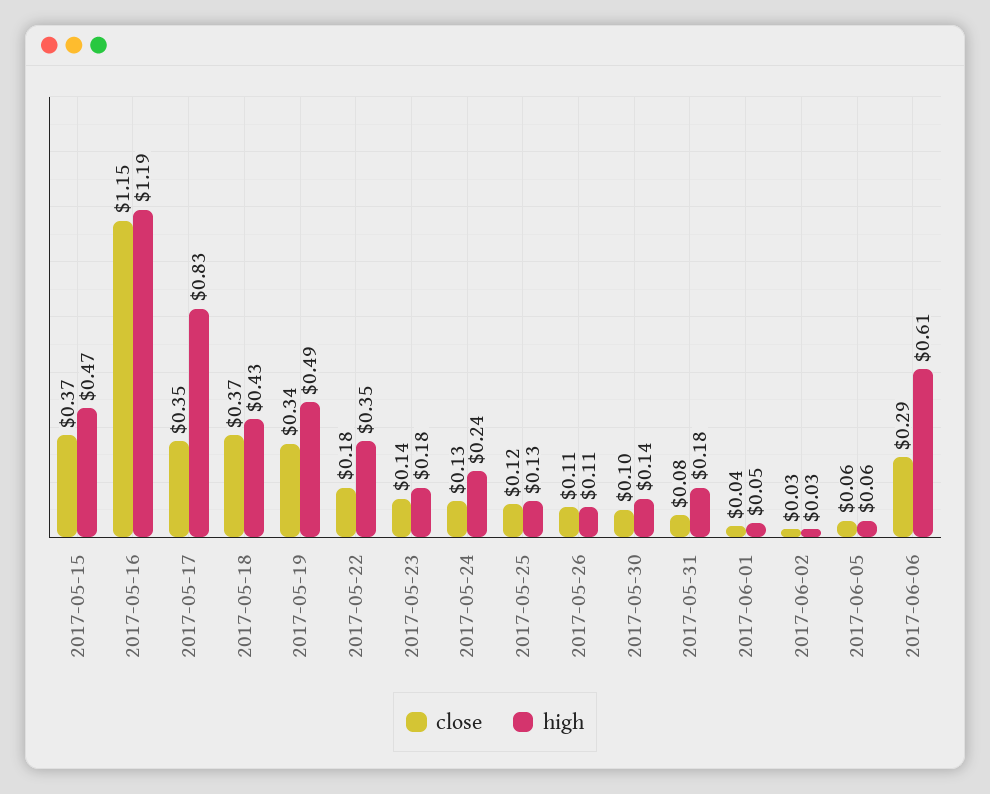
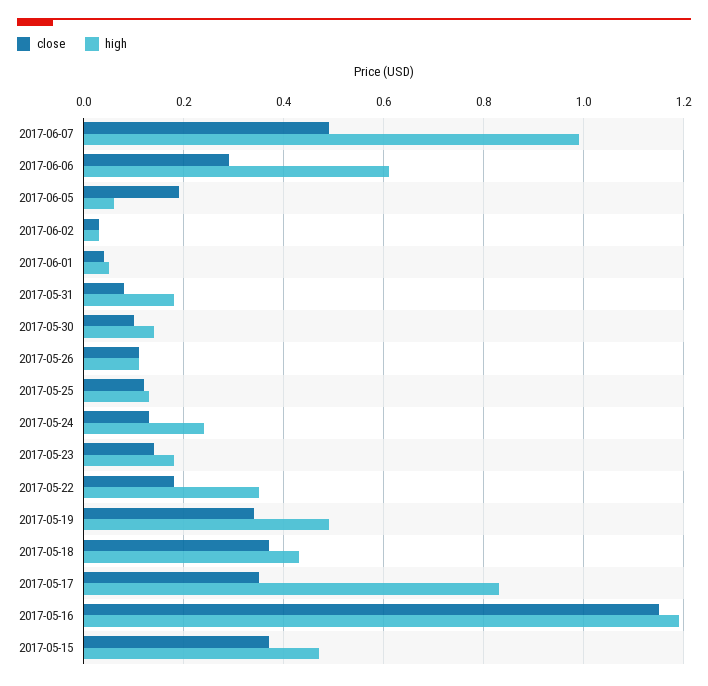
close, 2017-06-05: 0.06 -> 0.2
close, 2017-06-07: none -> 0.5
high, 2017-06-07: none -> 1

